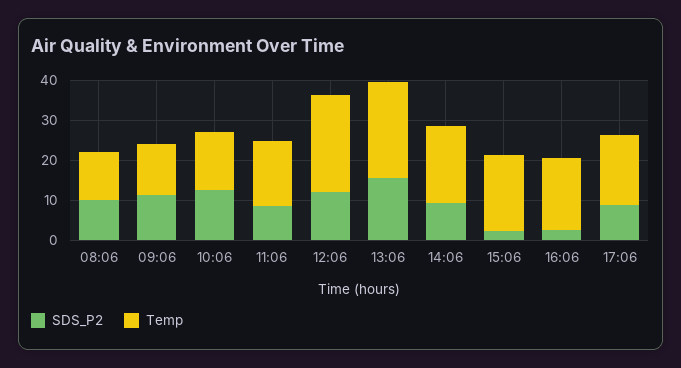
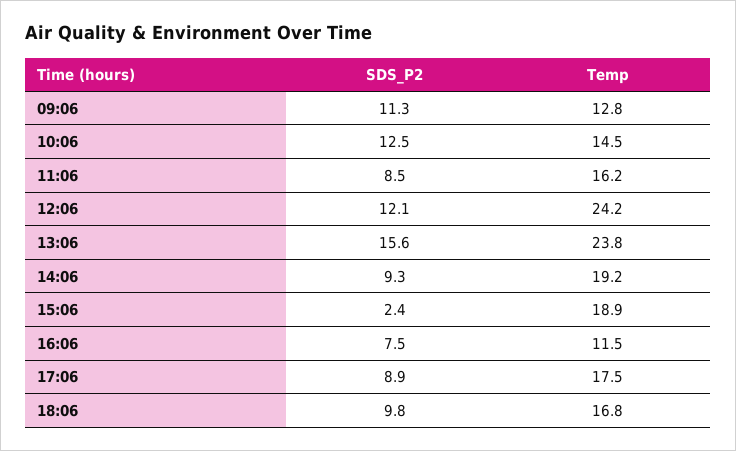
SDS_P2, 08:06: 10 -> none
Temp, 08:06: 12 -> none
SDS_P2, 16:06: 2 -> 7.5
Temp, 16:06: 18 -> 11.5
SDS_P2, 18:06: none -> 9.8
Temp, 18:06: none -> 16.8

